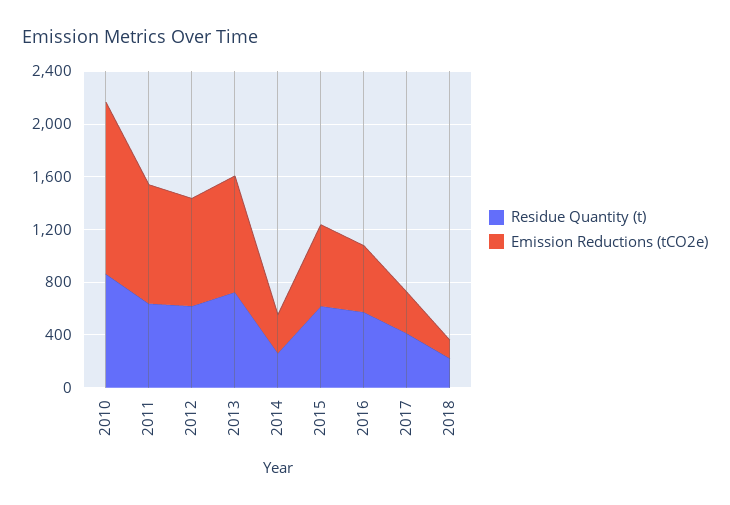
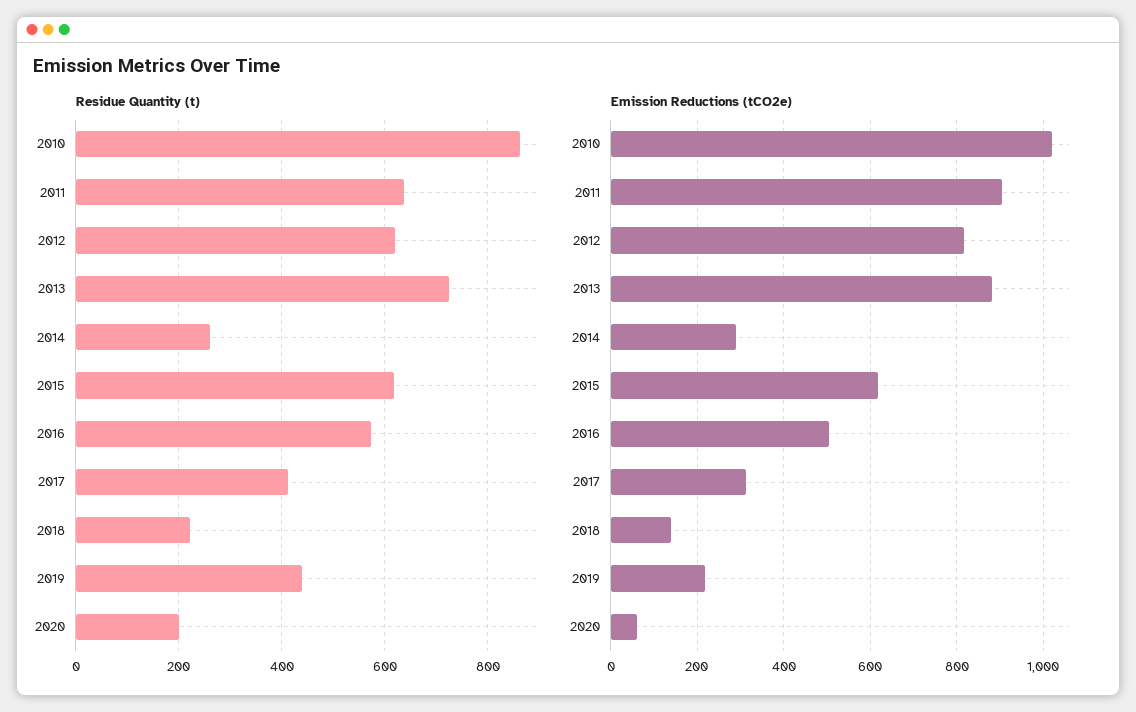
Emission Reductions (tCO2e), 2010: 1300 -> 1020
Residue Quantity (t), 2019: none -> 440
Residue Quantity (t), 2020: none -> 200
Emission Reductions (tCO2e), 2019: none -> 220
Emission Reductions (tCO2e), 2020: none -> 60

